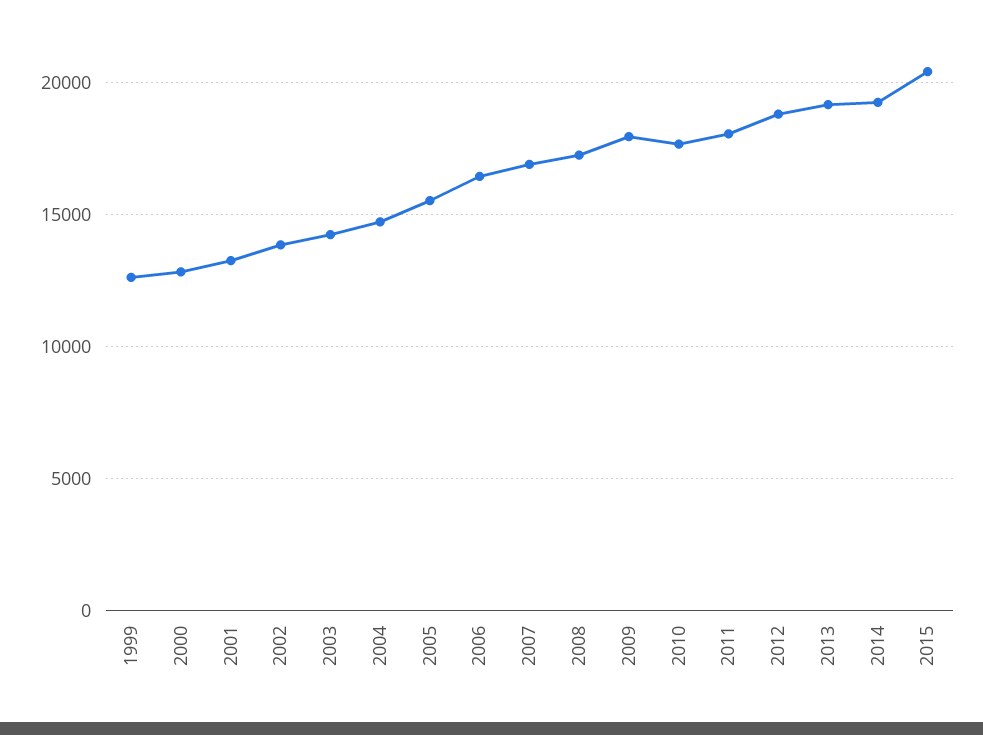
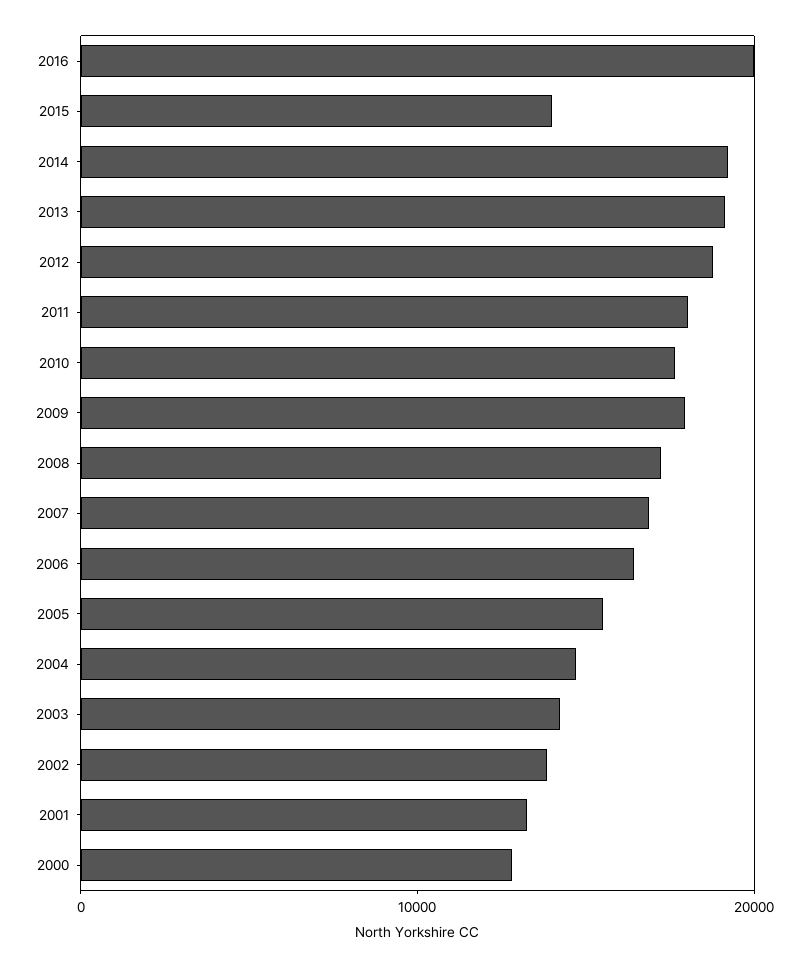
1999: 12500 -> none
2015: 20500 -> 14000
2016: none -> 20000

